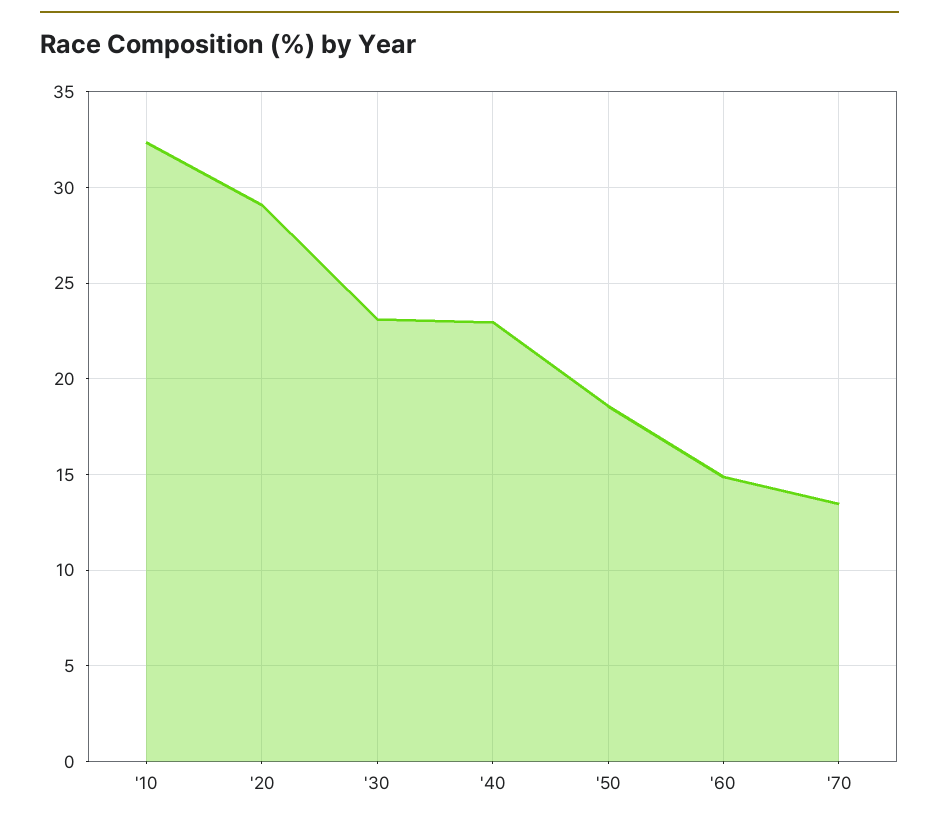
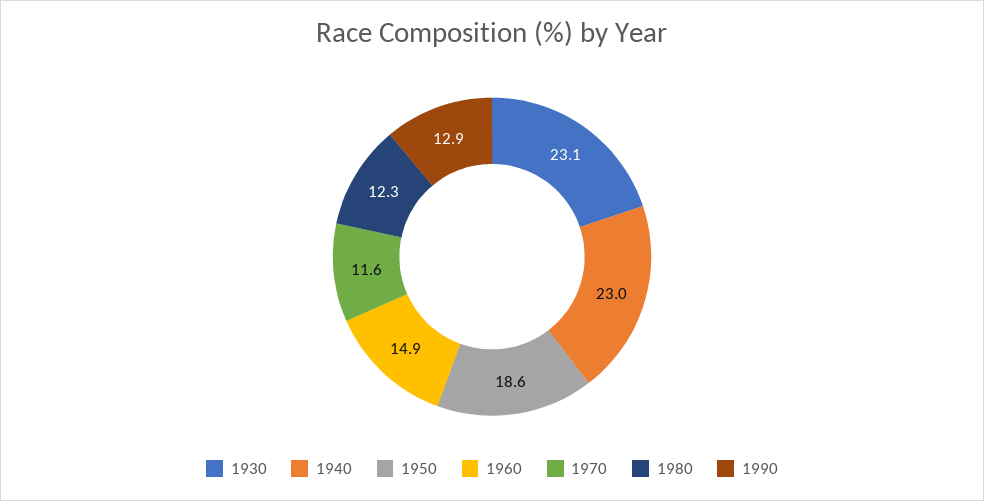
'10: 32.5 -> none
'20: 29 -> none
'70: 13.5 -> 11.6
1980: none -> 12.3
1990: none -> 12.9

